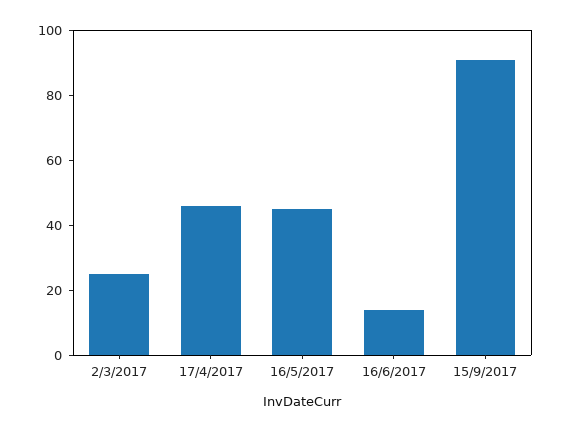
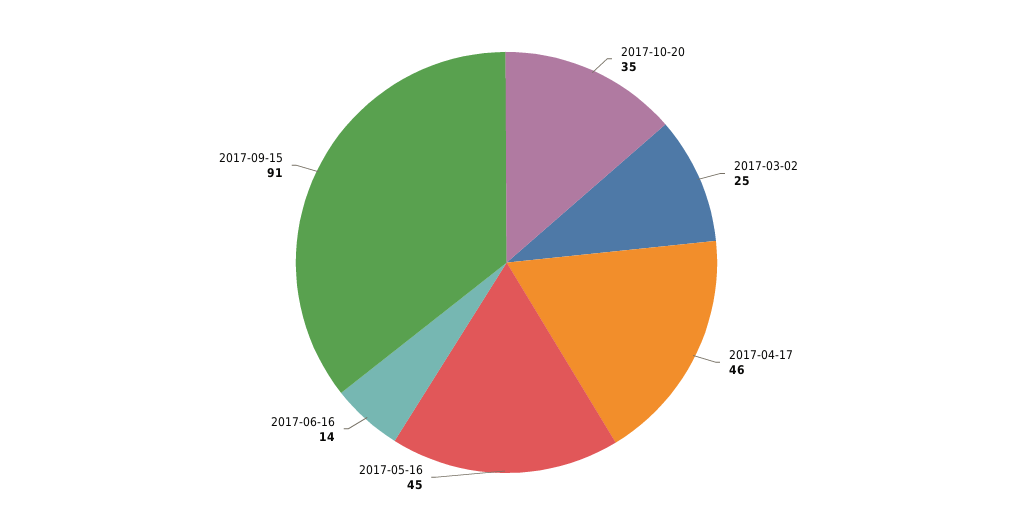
2017-10-20: none -> 35

